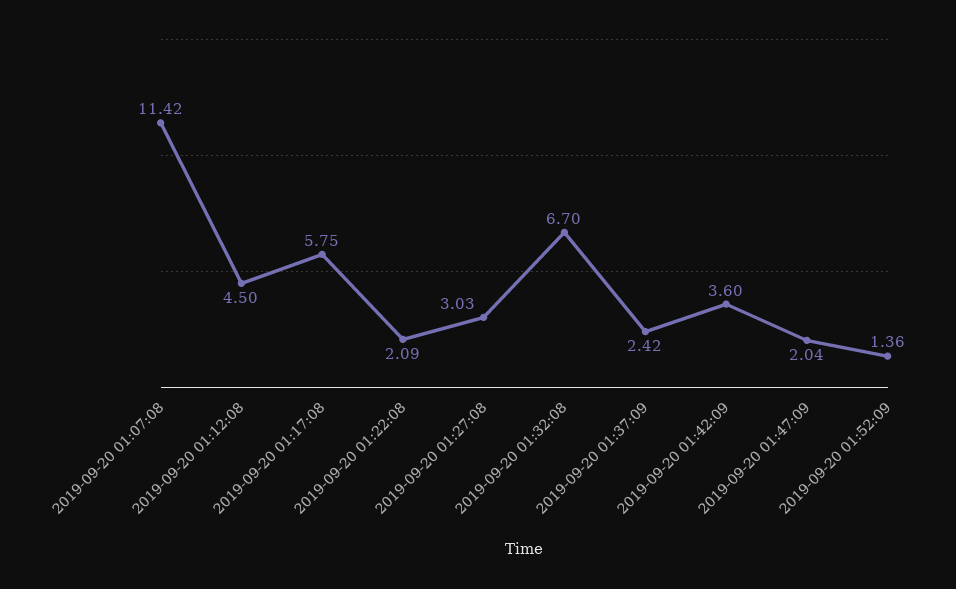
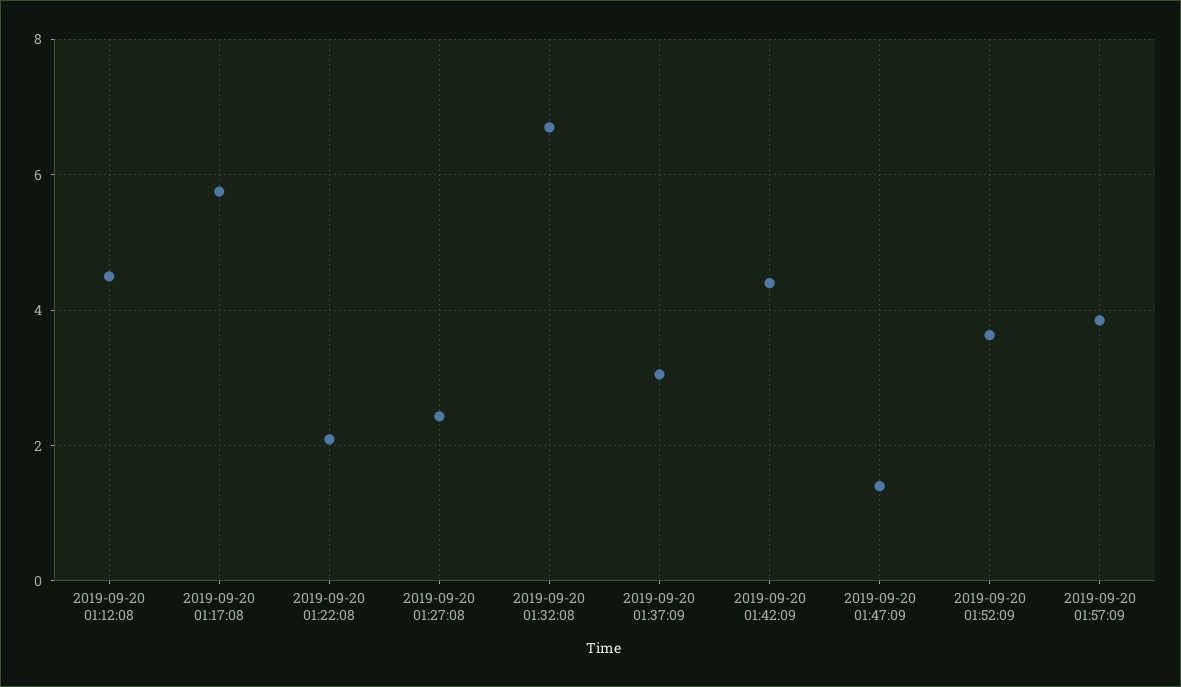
2019-09-20 01:07:08: 11.42 -> none
2019-09-20 01:27:08: 3.03 -> 2.4
2019-09-20 01:37:09: 2.42 -> 3
2019-09-20 01:42:09: 3.6 -> 4.4
2019-09-20 01:47:09: 2.04 -> 1.4
2019-09-20 01:52:09: 1.36 -> 3.6
2019-09-20 01:57:09: none -> 3.8

